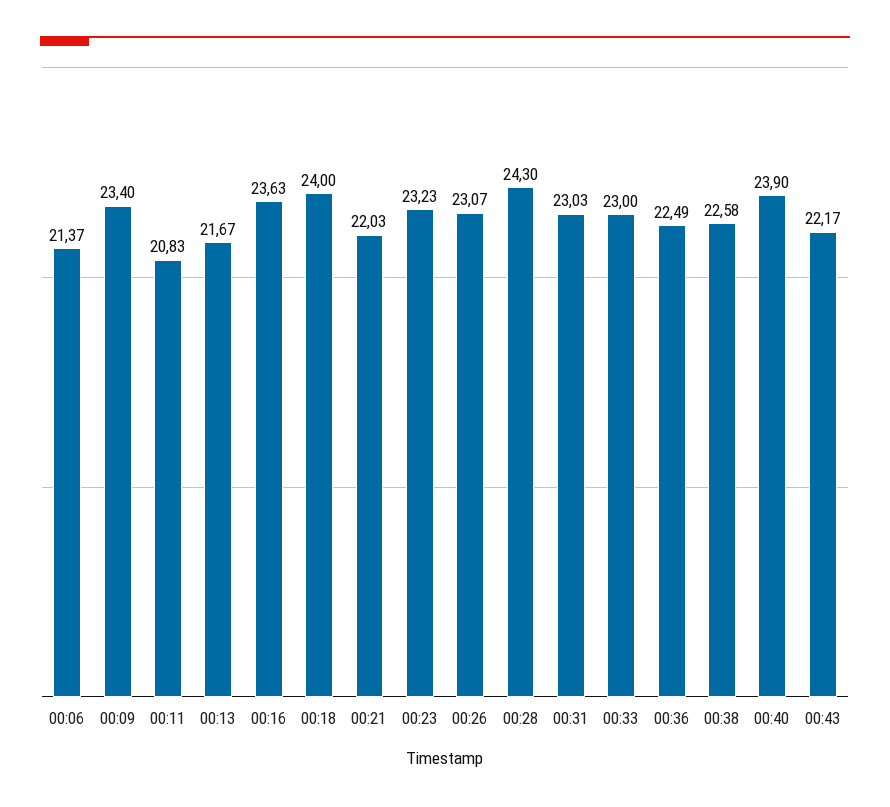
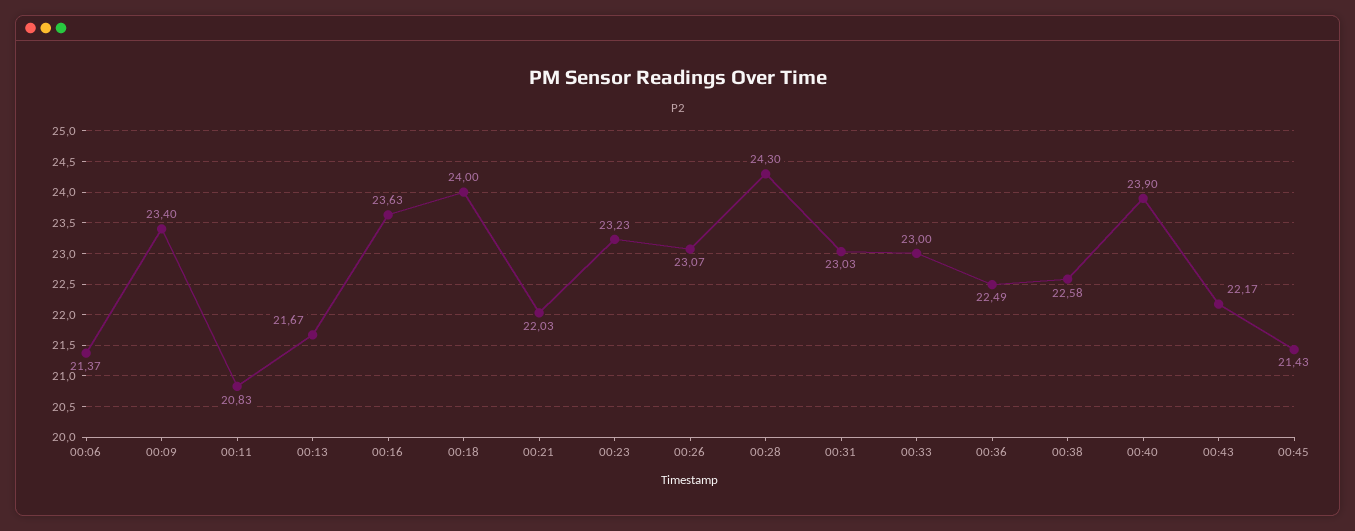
00:45: none -> 21.43

